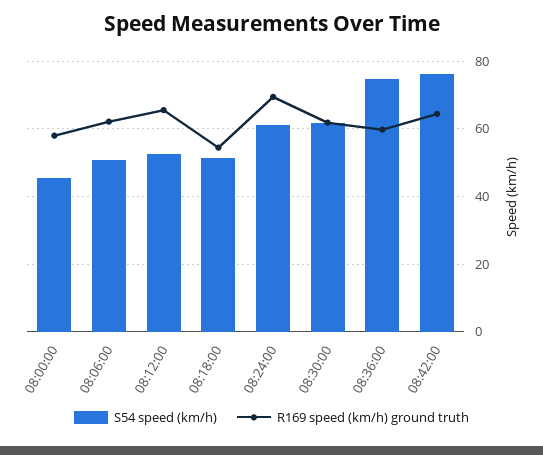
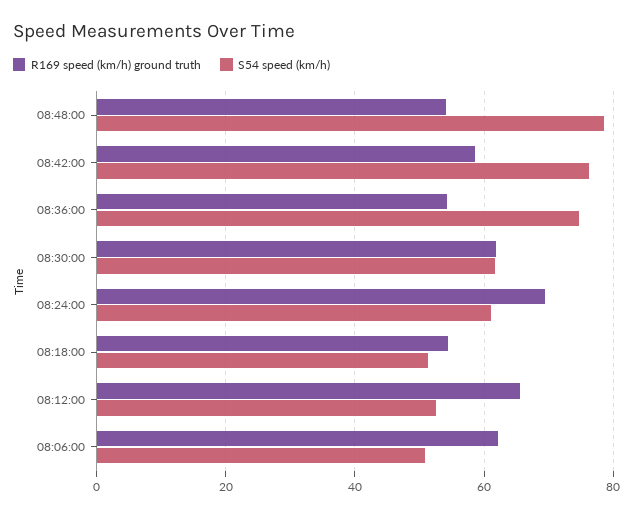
S54 speed (km/h), 08:00:00: 46 -> none
R169 speed (km/h) ground truth, 08:00:00: 58 -> none
R169 speed (km/h) ground truth, 08:36:00: 60 -> 54
R169 speed (km/h) ground truth, 08:42:00: 64 -> 58
R169 speed (km/h) ground truth, 08:48:00: none -> 54
S54 speed (km/h), 08:48:00: none -> 78

